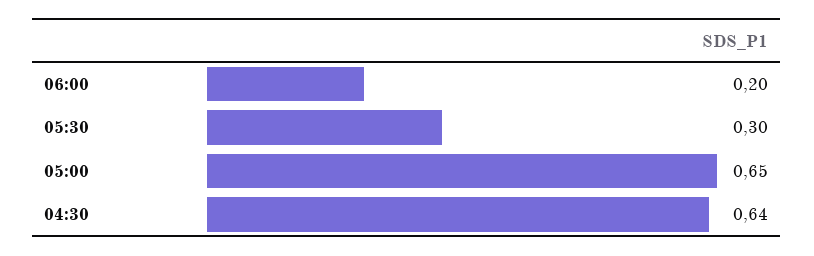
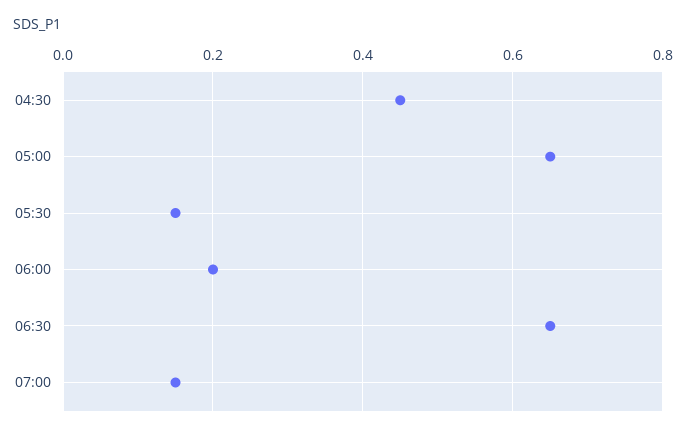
05:30: 0.3 -> 0.15
04:30: 0.64 -> 0.45
06:30: none -> 0.65
07:00: none -> 0.15

